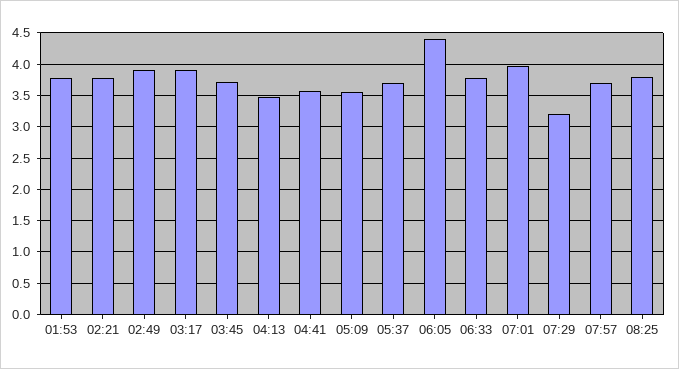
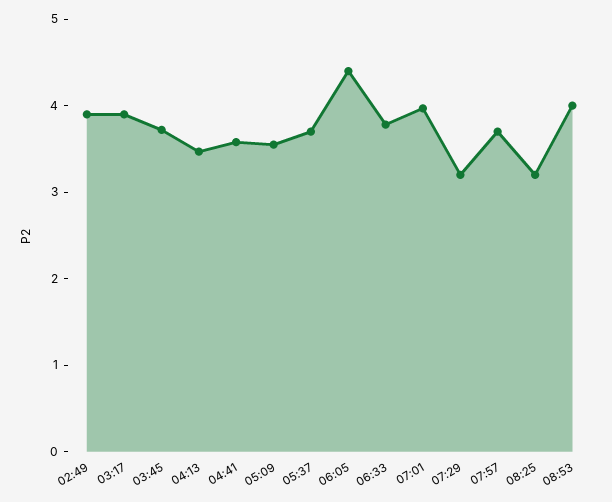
01:53: 3.8 -> none
02:21: 3.8 -> none
08:25: 3.8 -> 3.2
08:53: none -> 4

